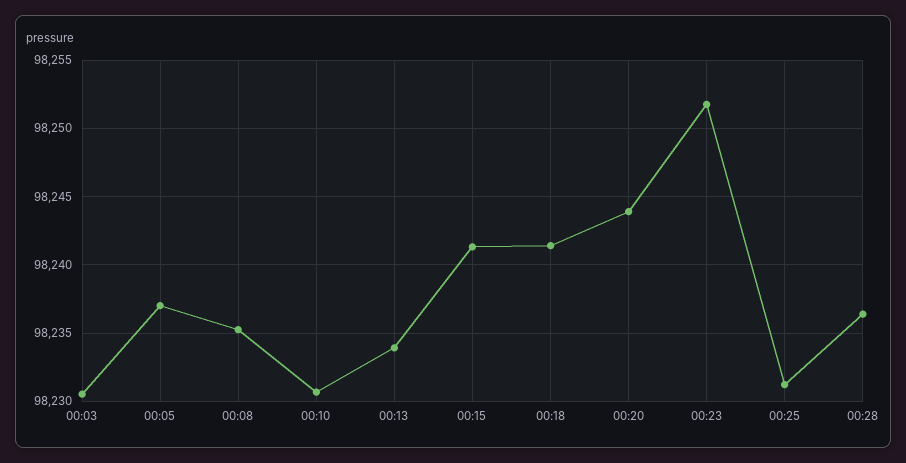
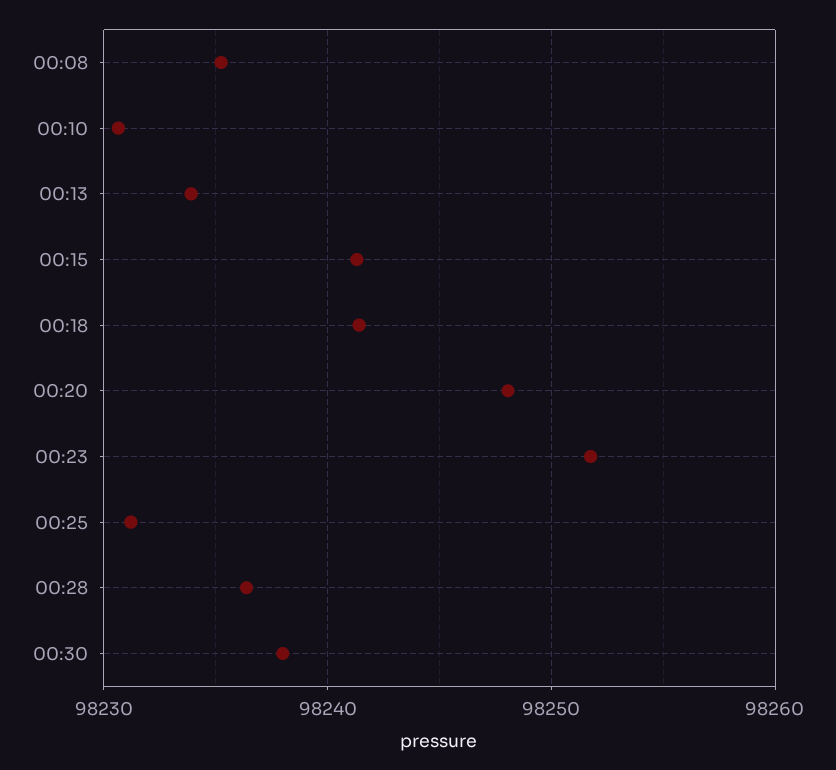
00:03: 98230.5 -> none
00:05: 98237 -> none
00:20: 98244 -> 98248
00:30: none -> 98238

